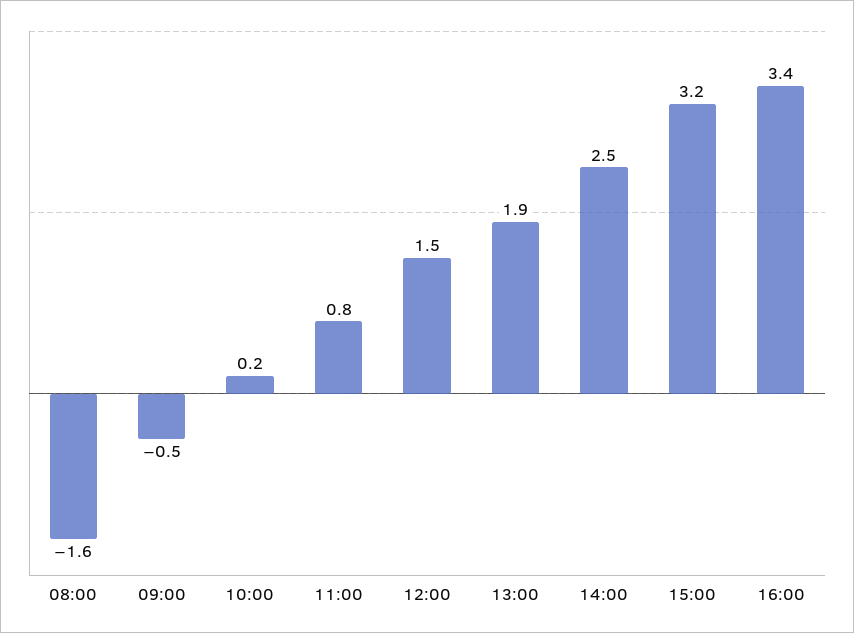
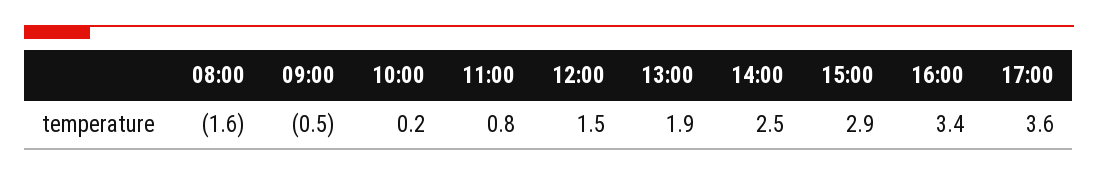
15:00: 3.2 -> 2.9
17:00: none -> 3.6

